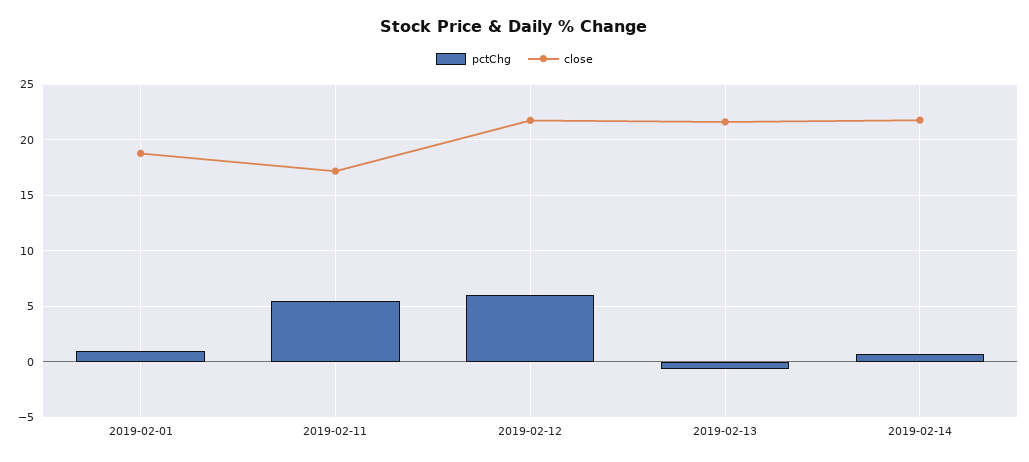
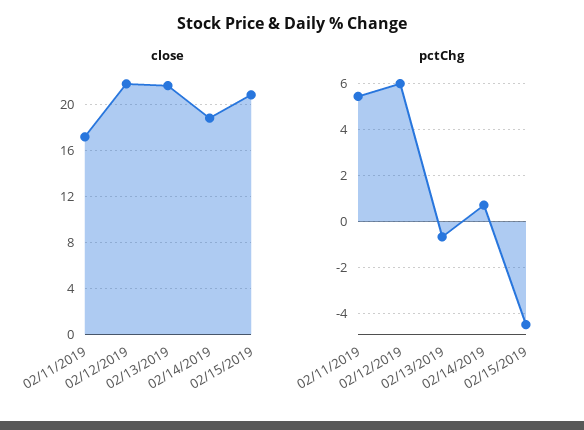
pctChg, 2019-02-01: 1 -> none
close, 2019-02-01: 19 -> none
close, 2019-02-14: 22 -> 19
close, 02/15/2019: none -> 21
pctChg, 02/15/2019: none -> -4.5

